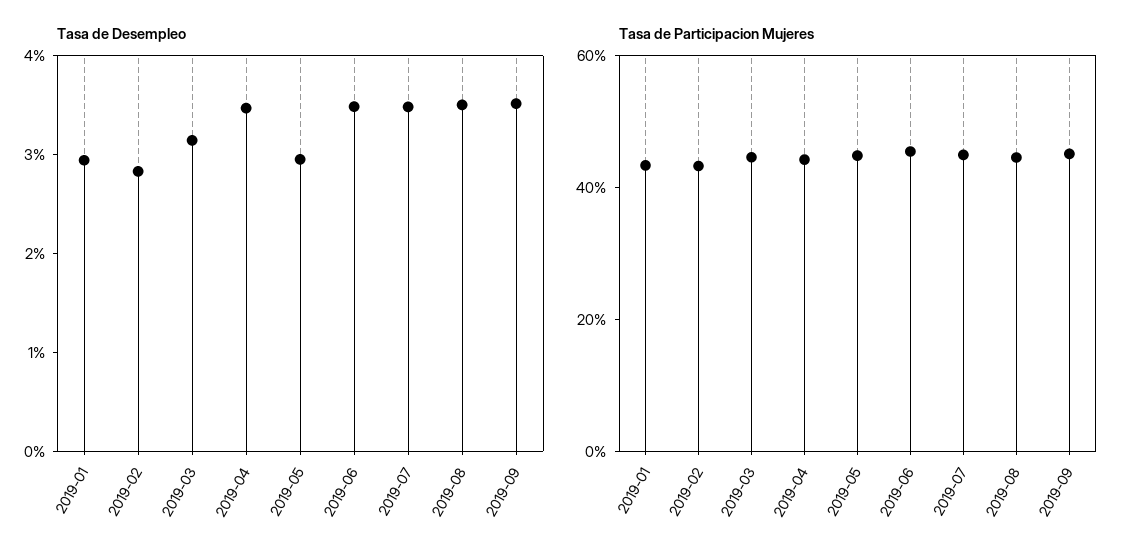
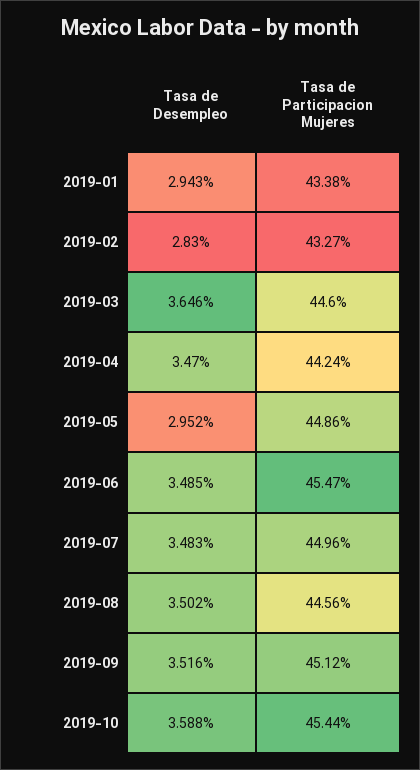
Tasa de Desempleo, 2019-03: 3.2 -> 3.646
Tasa de Desempleo, 2019-10: none -> 3.588
Tasa de Participacion Mujeres, 2019-10: none -> 45.44

